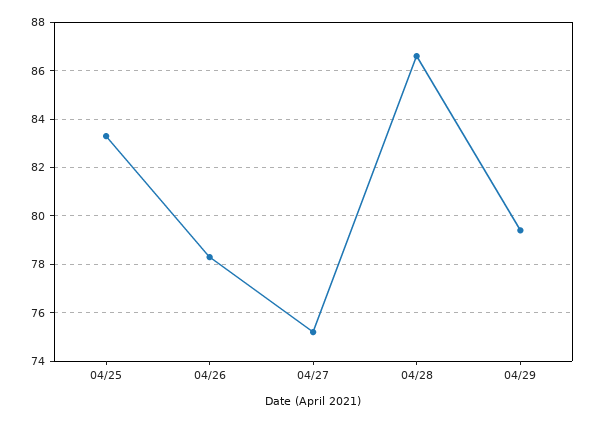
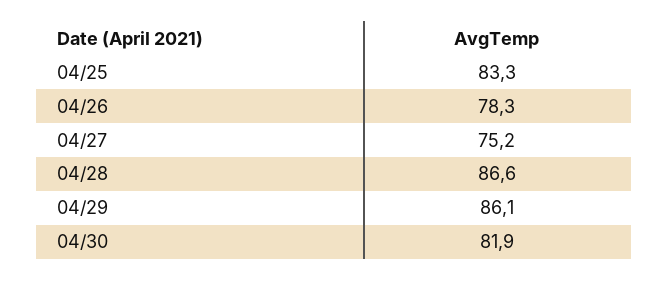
04/29: 79.5 -> 86.1
04/30: none -> 81.9

